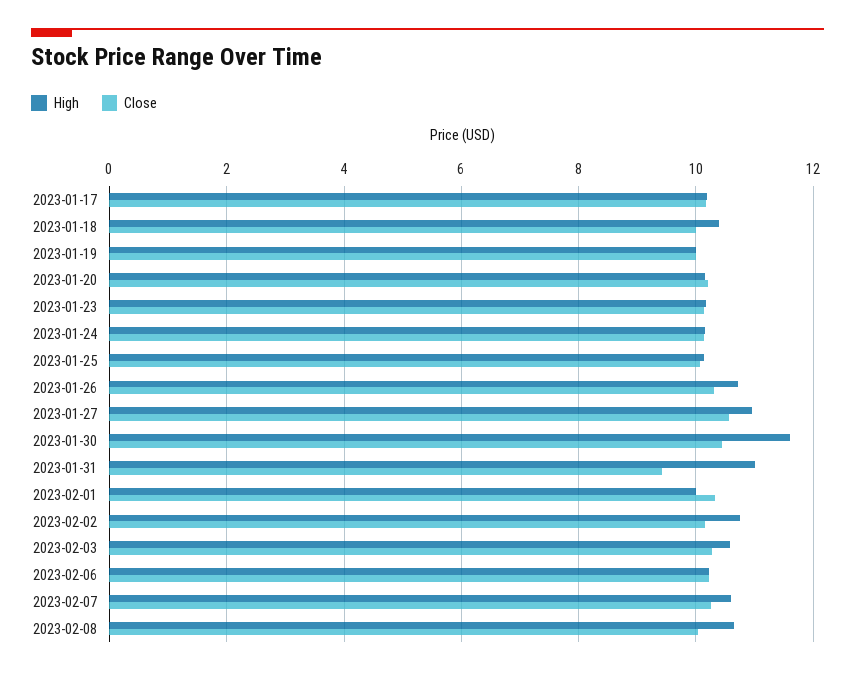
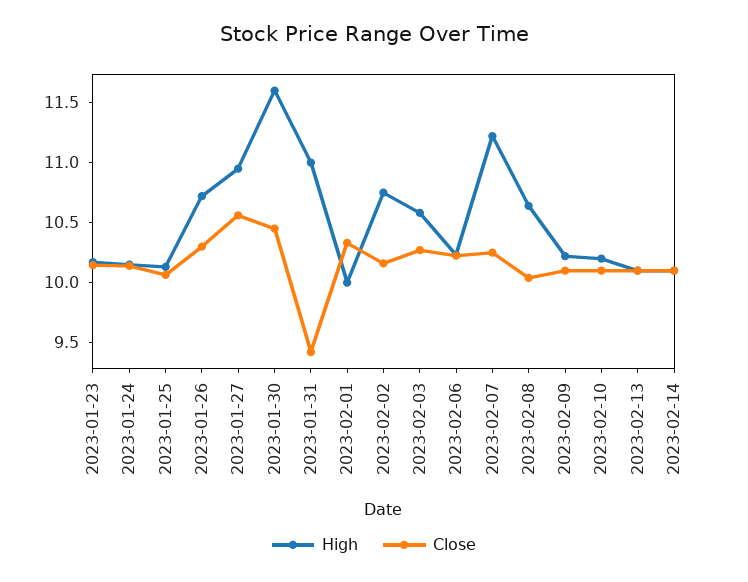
High, 2023-01-17: 10.2 -> none
Close, 2023-01-17: 10.2 -> none
High, 2023-01-18: 10.4 -> none
Close, 2023-01-18: 10 -> none
High, 2023-01-19: 10 -> none
Close, 2023-01-19: 10 -> none
High, 2023-01-20: 10.2 -> none
Close, 2023-01-20: 10.2 -> none
High, 2023-02-07: 10.6 -> 11.2
High, 2023-02-09: none -> 10.2
Close, 2023-02-09: none -> 10.1
High, 2023-02-10: none -> 10.2
Close, 2023-02-10: none -> 10.1
High, 2023-02-13: none -> 10.1
Close, 2023-02-13: none -> 10.1
High, 2023-02-14: none -> 10.1
Close, 2023-02-14: none -> 10.1

